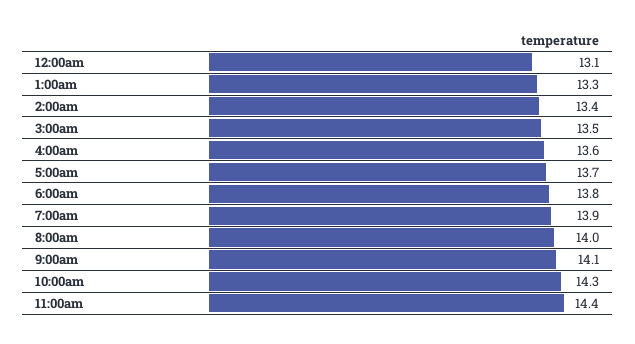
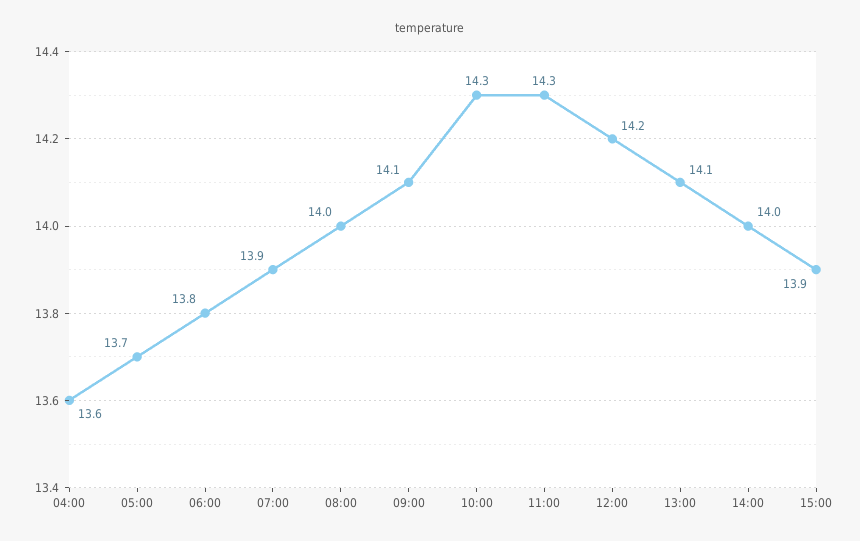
12:00am: 13.1 -> none
1:00am: 13.3 -> none
2:00am: 13.4 -> none
3:00am: 13.5 -> none
11:00am: 14.4 -> 14.3
12:00: none -> 14.2
13:00: none -> 14.1
14:00: none -> 14
15:00: none -> 13.9

